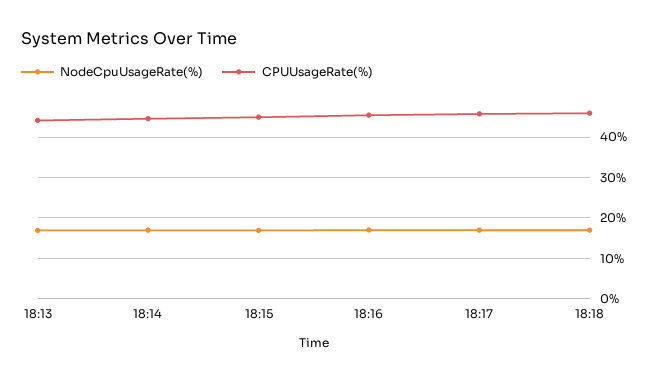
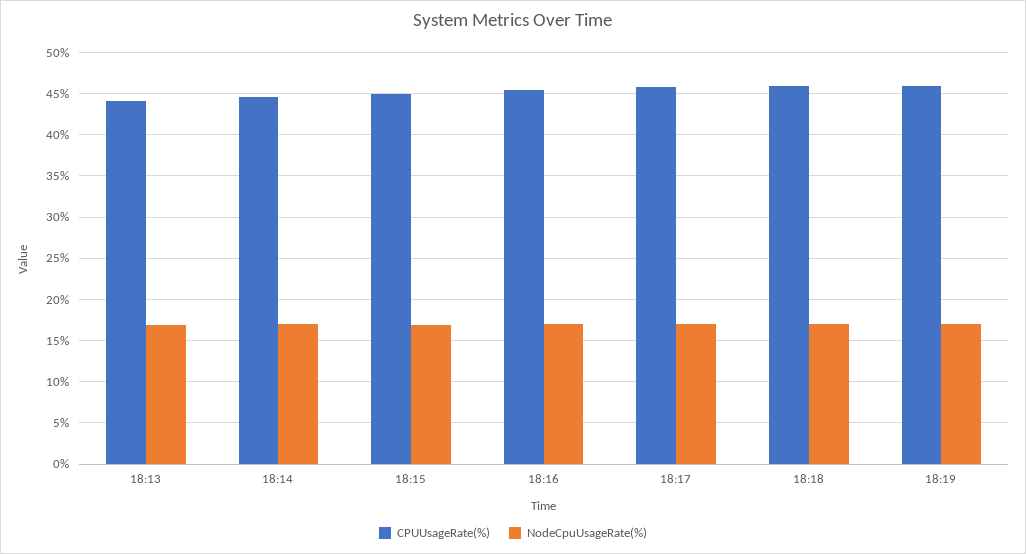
CPUUsageRate(%), 18:19: none -> 46
NodeCpuUsageRate(%), 18:19: none -> 17

